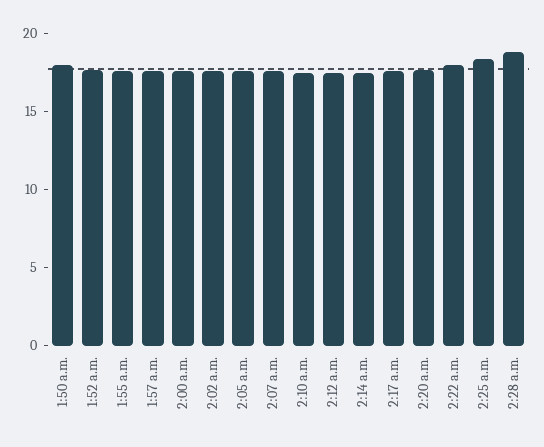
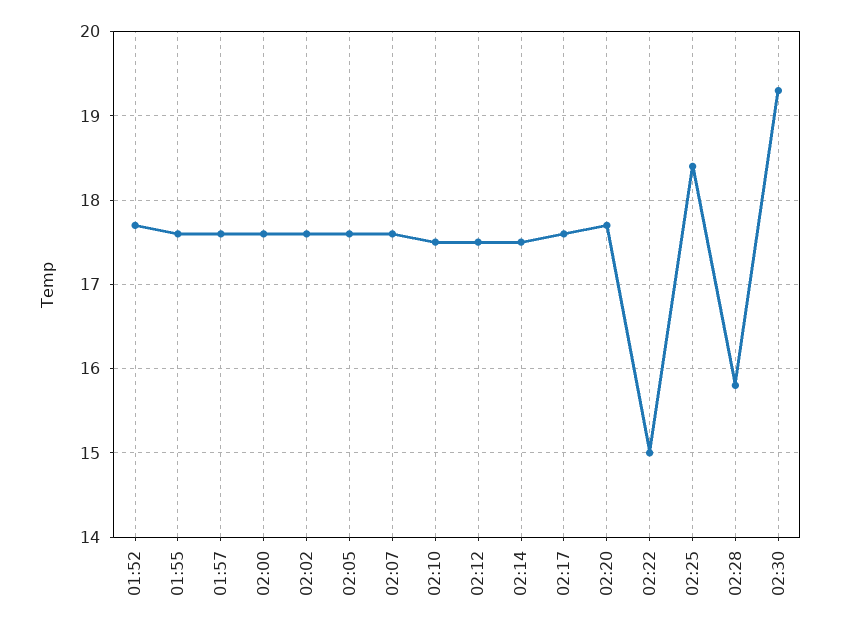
1:50 a.m.: 18 -> none
2:22 a.m.: 18 -> 15
2:28 a.m.: 19 -> 15.8
02:30: none -> 19.3

